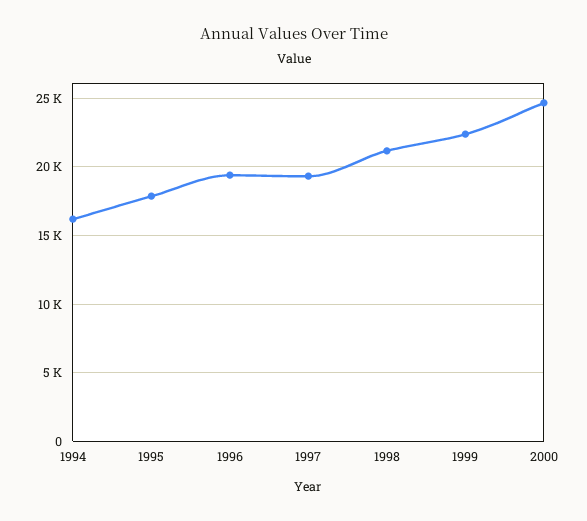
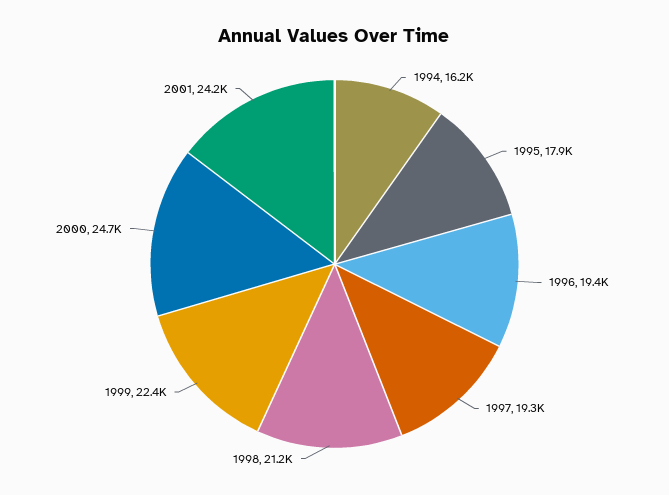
2001: none -> 24200

